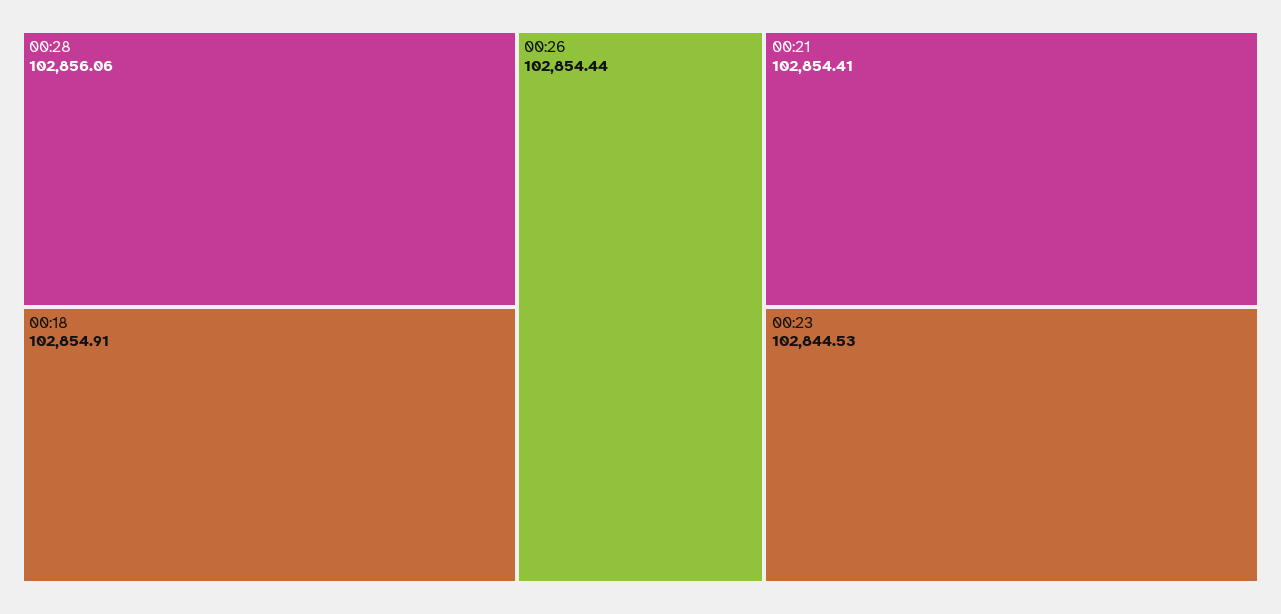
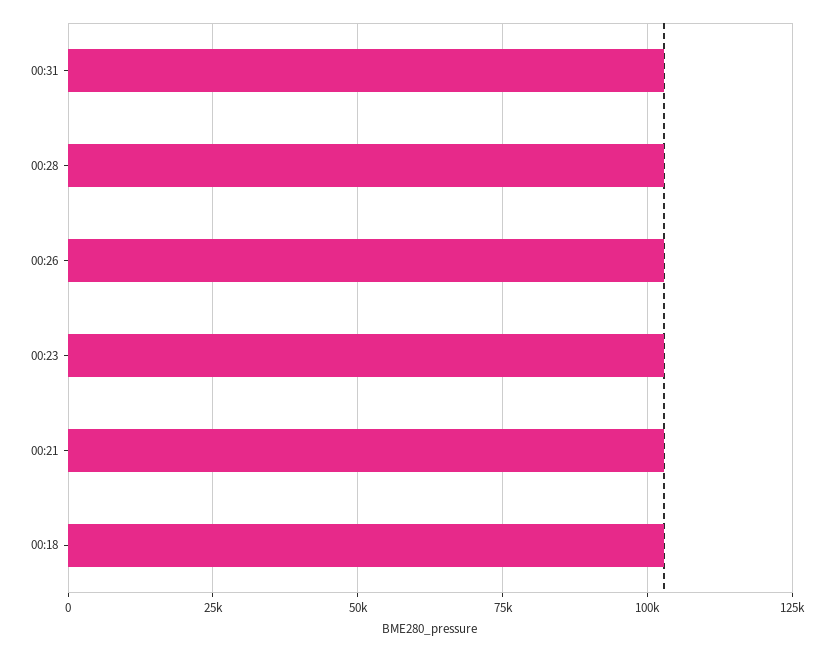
00:31: none -> 102500

